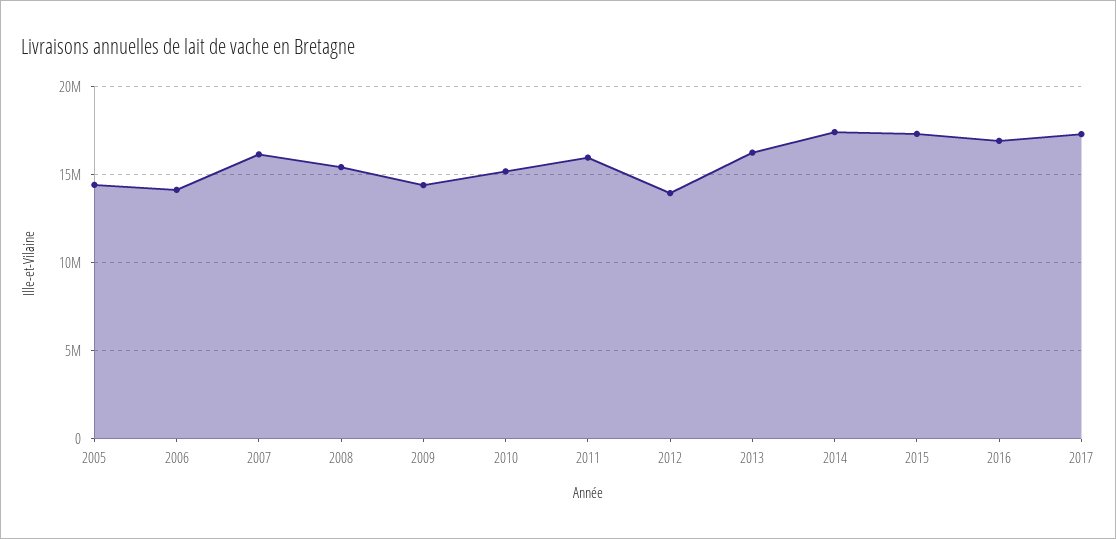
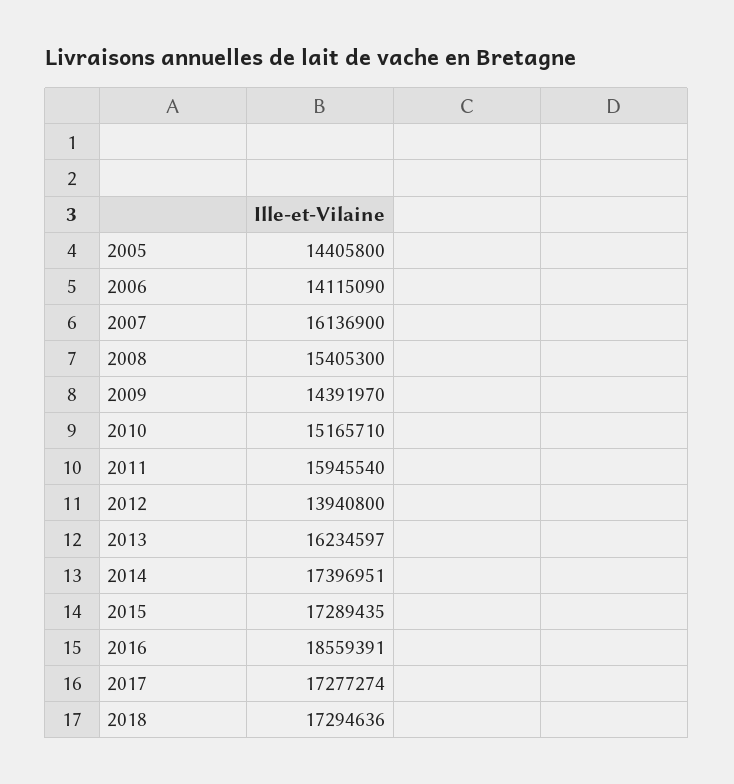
2016: 17000000 -> 18559391
2018: none -> 17294636

